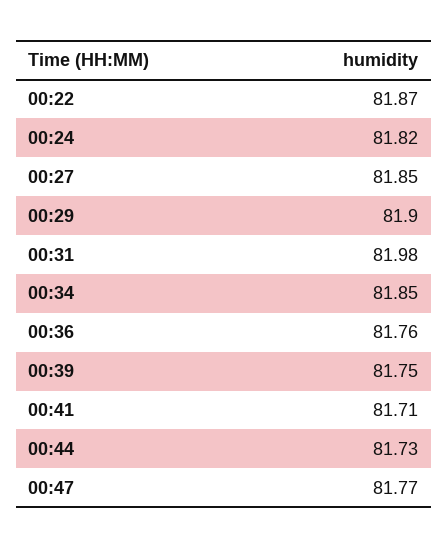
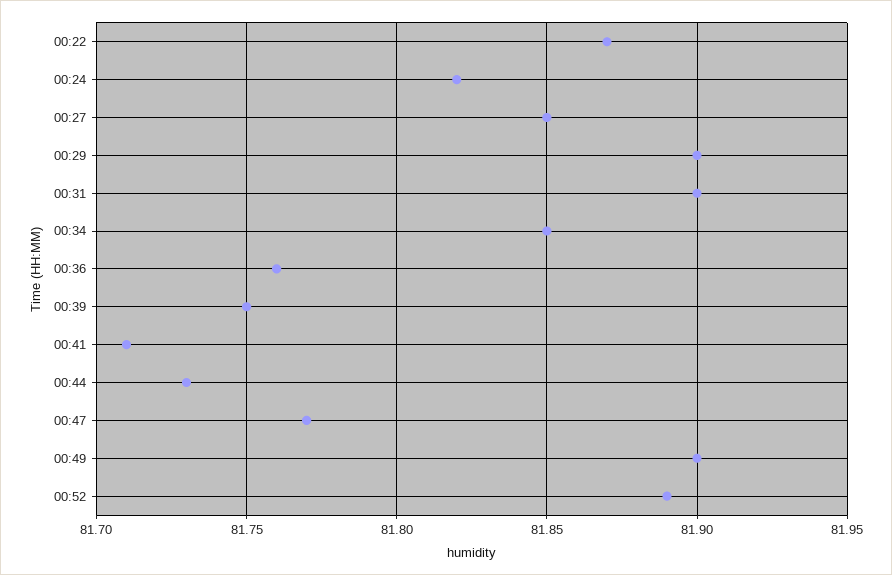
00:31: 81.98 -> 81.9
00:49: none -> 81.9
00:52: none -> 81.89

